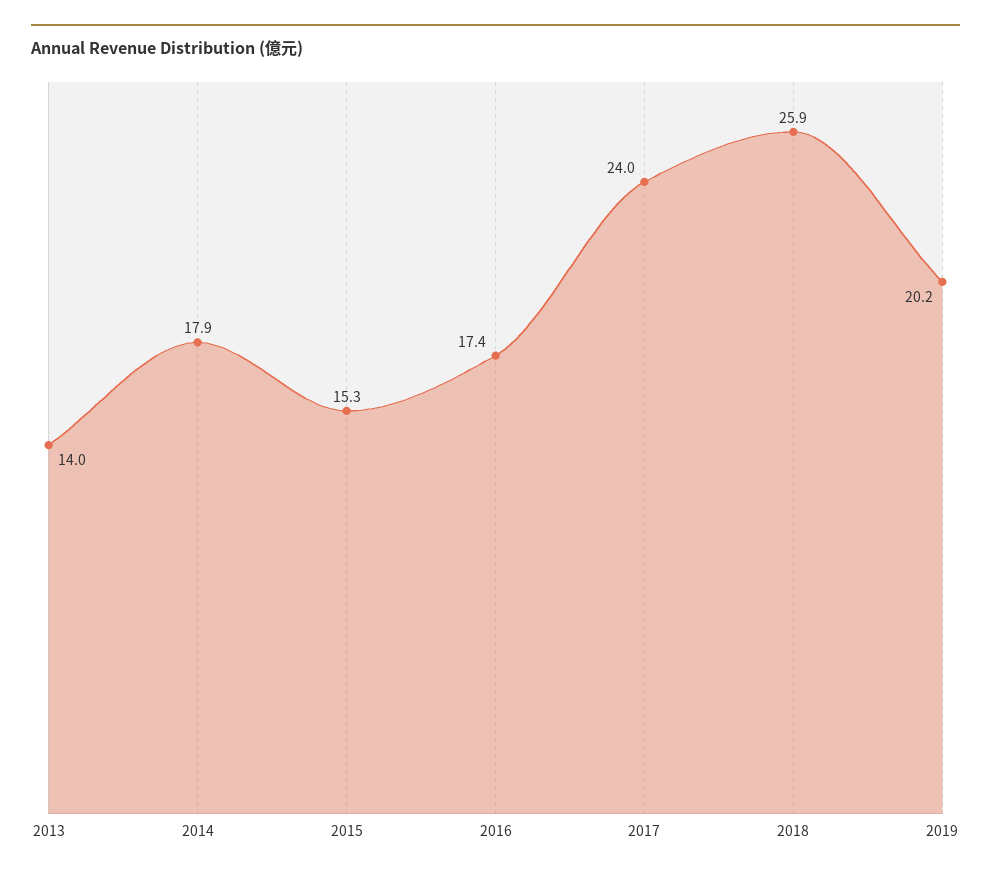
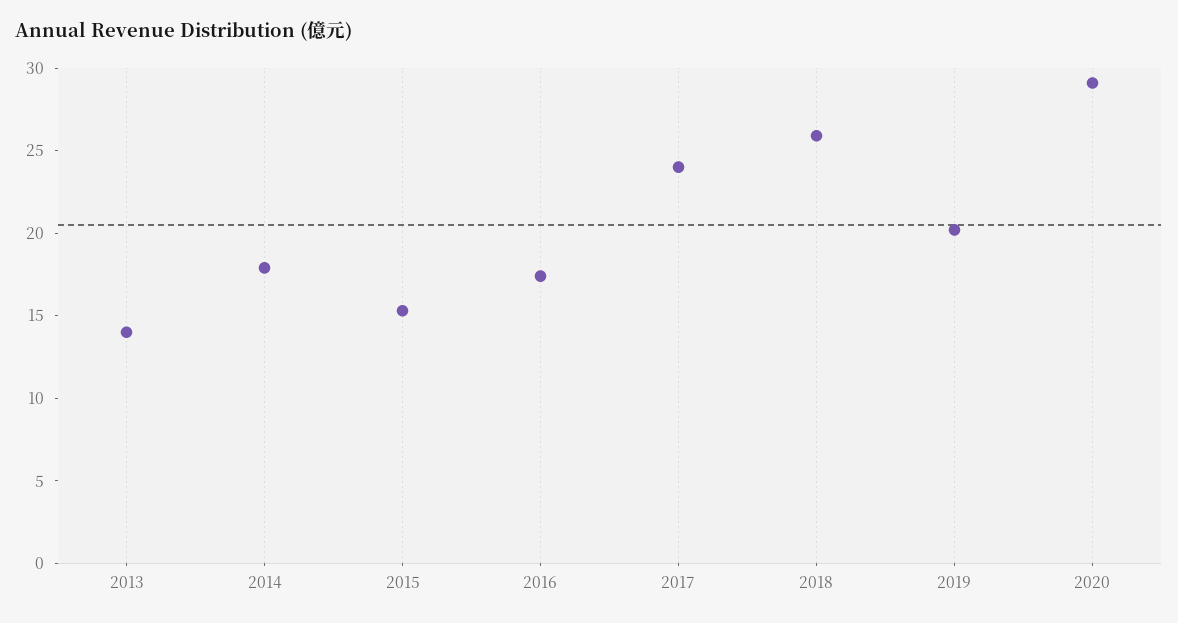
2020: none -> 29

